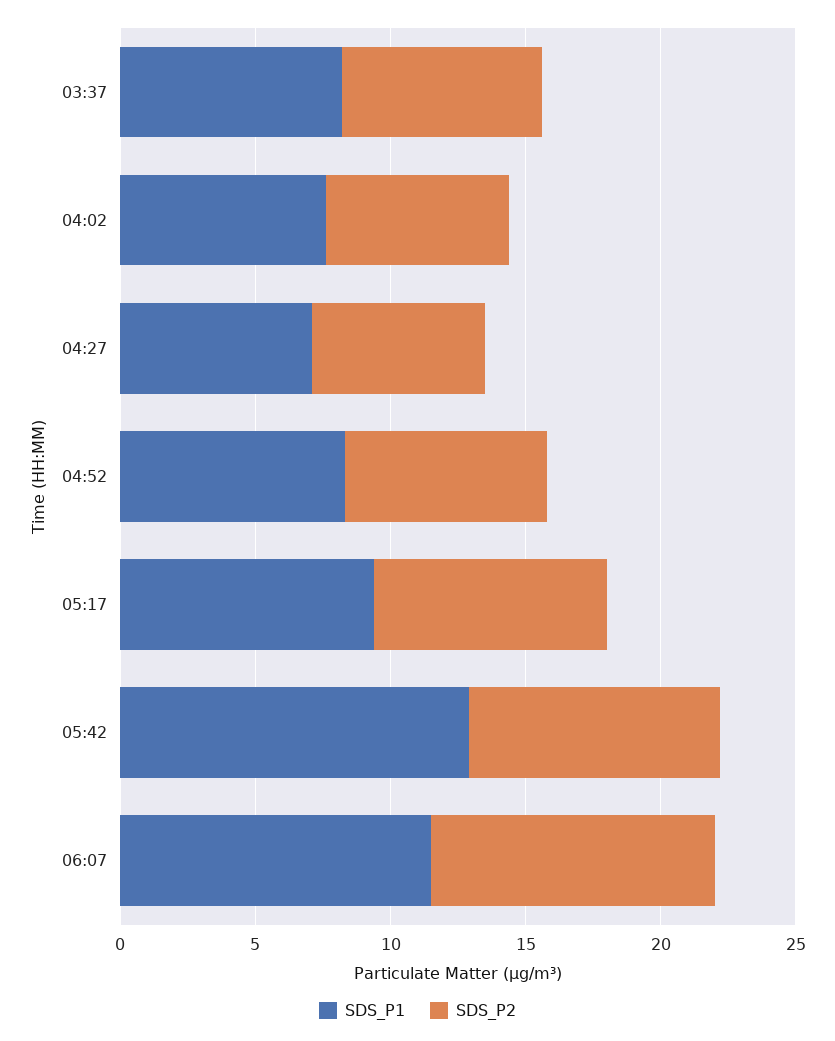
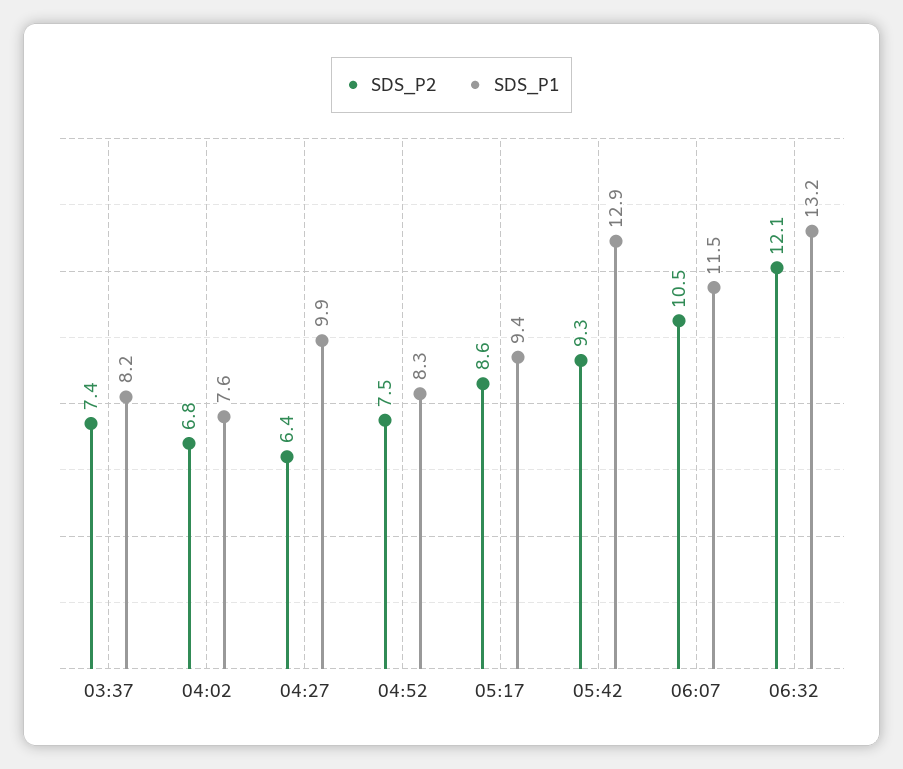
SDS_P1, 04:27: 7 -> 9.9
SDS_P2, 06:32: none -> 12.1
SDS_P1, 06:32: none -> 13.2

